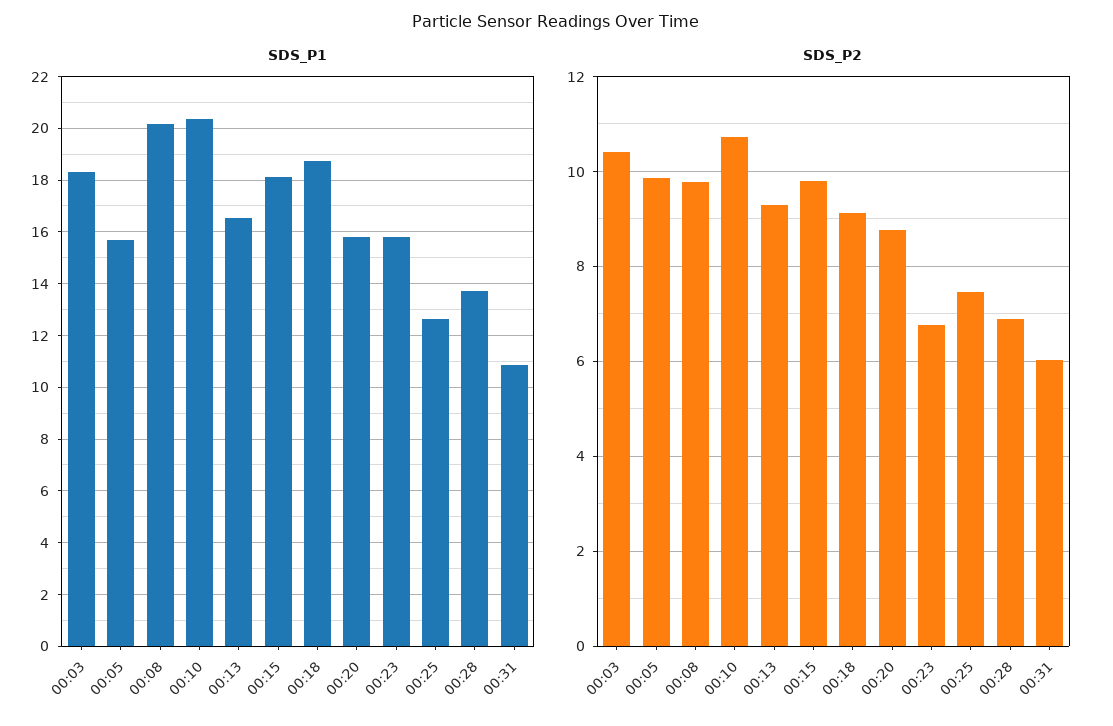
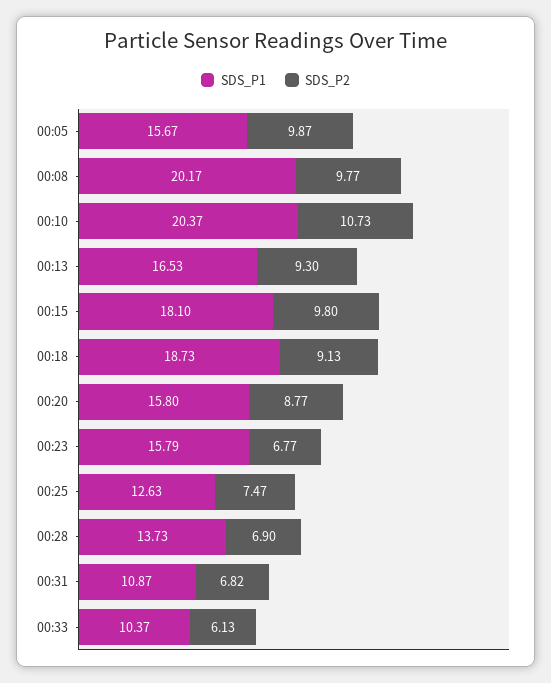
SDS_P1, 00:03: 18.25 -> none
SDS_P2, 00:03: 10.4 -> none
SDS_P2, 00:31: 6 -> 6.82
SDS_P1, 00:33: none -> 10.37
SDS_P2, 00:33: none -> 6.13

